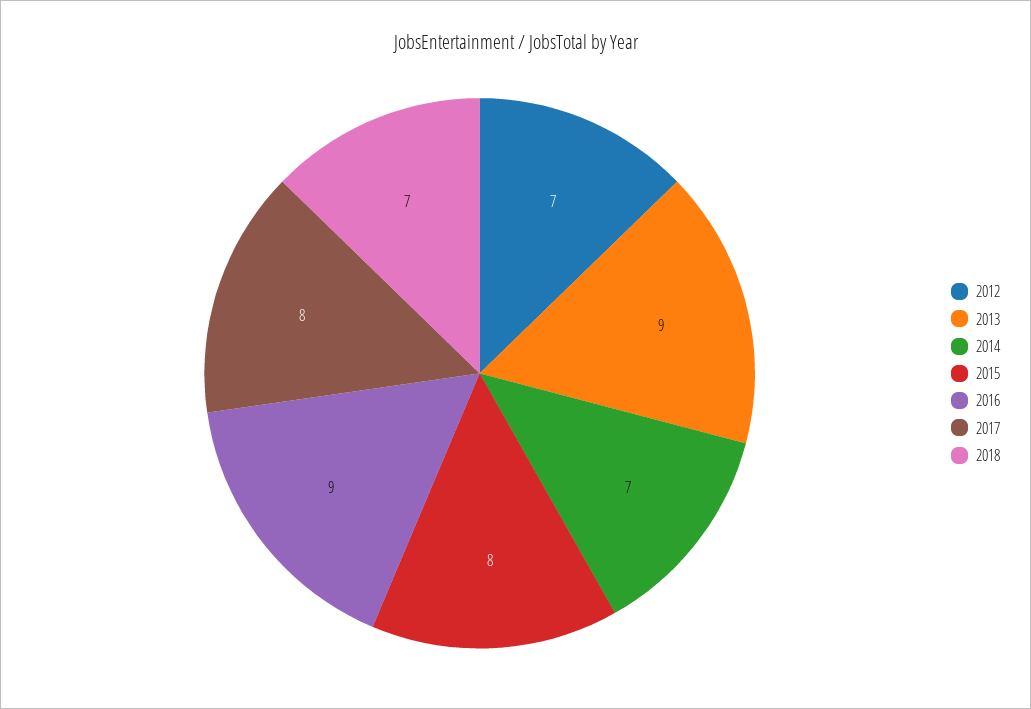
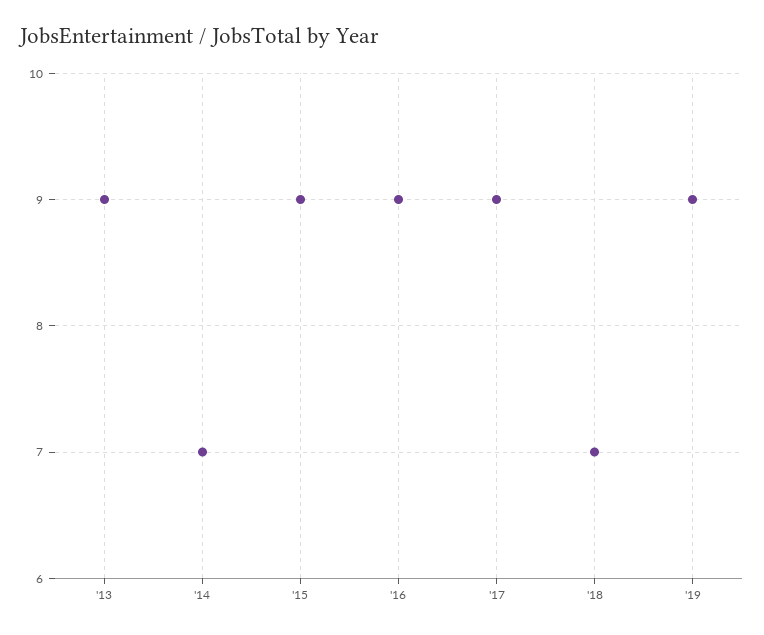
2012: 7 -> none
2015: 8 -> 9
2017: 8 -> 9
'19: none -> 9

